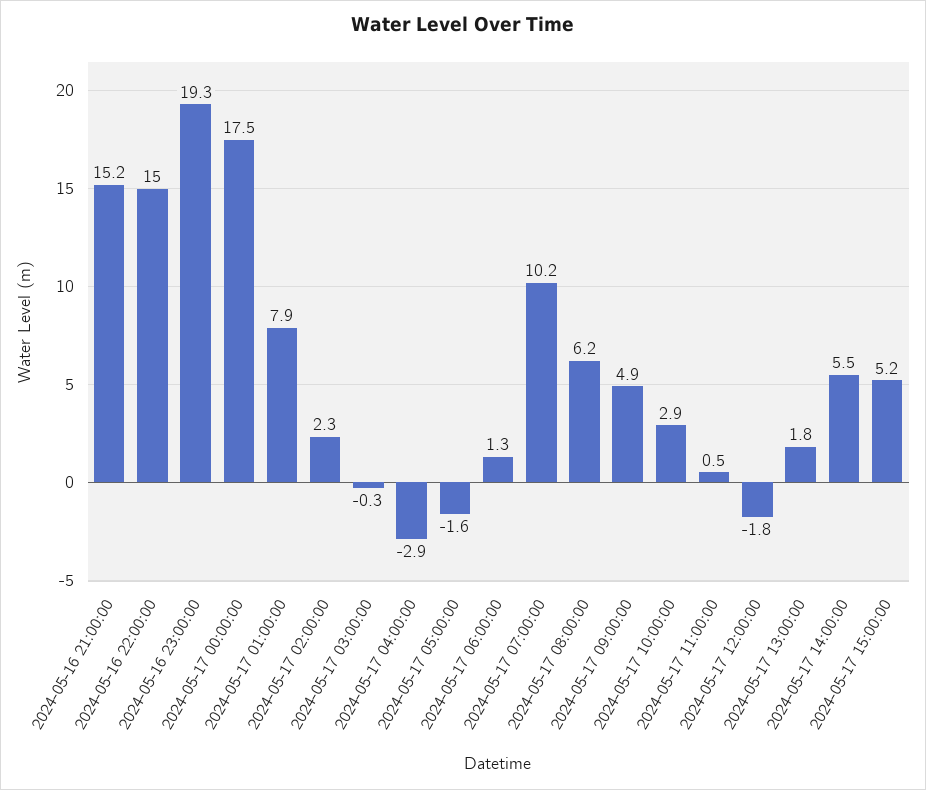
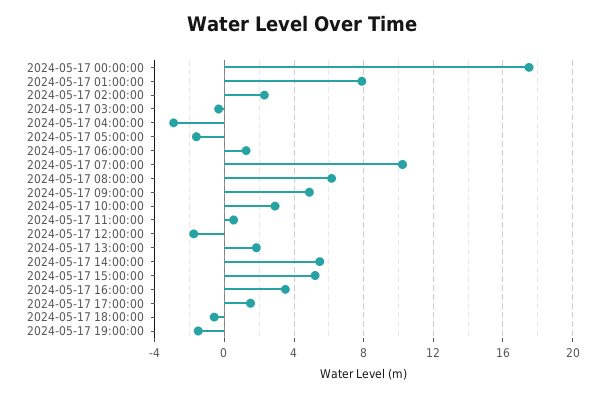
2024-05-16 21:00:00: 15.2 -> none
2024-05-16 22:00:00: 15 -> none
2024-05-16 23:00:00: 19.3 -> none
2024-05-17 16:00:00: none -> 3.5
2024-05-17 17:00:00: none -> 1.5
2024-05-17 18:00:00: none -> -0.5
2024-05-17 19:00:00: none -> -1.5

